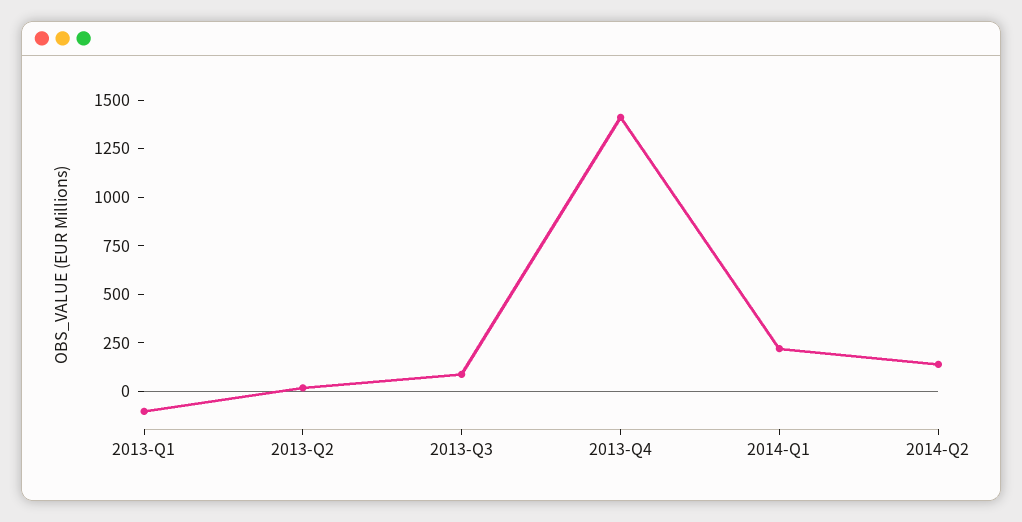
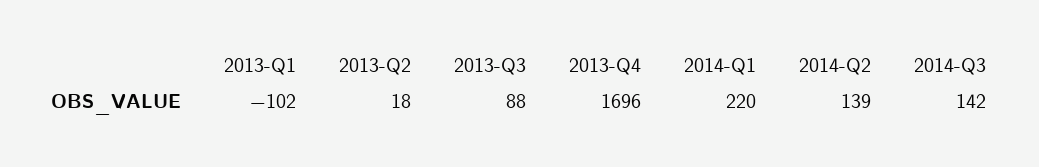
2013-Q4: 1400 -> 1696
2014-Q3: none -> 142

